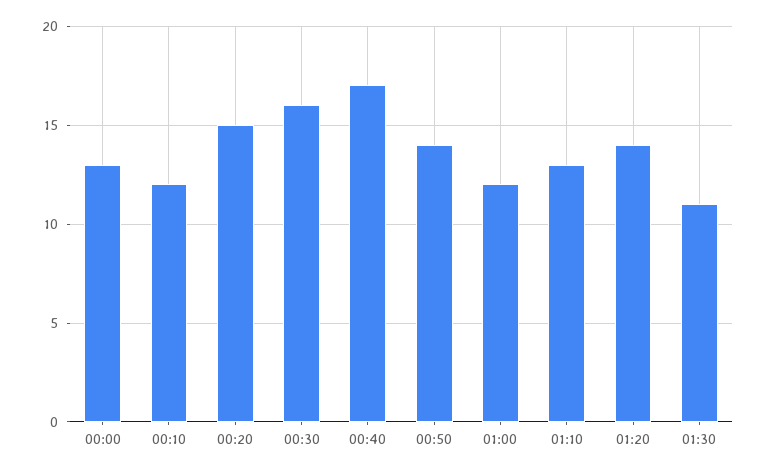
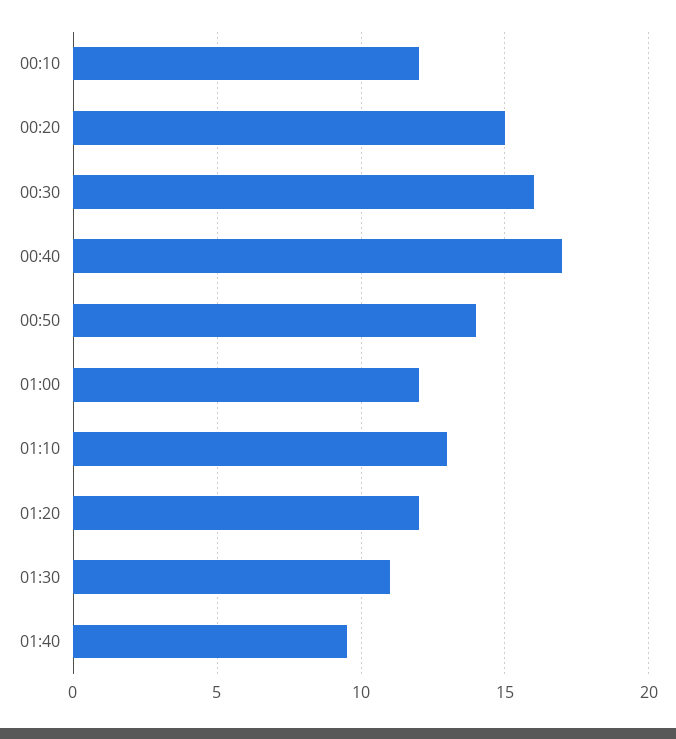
00:00: 13 -> none
01:20: 14 -> 12
01:40: none -> 9.5

